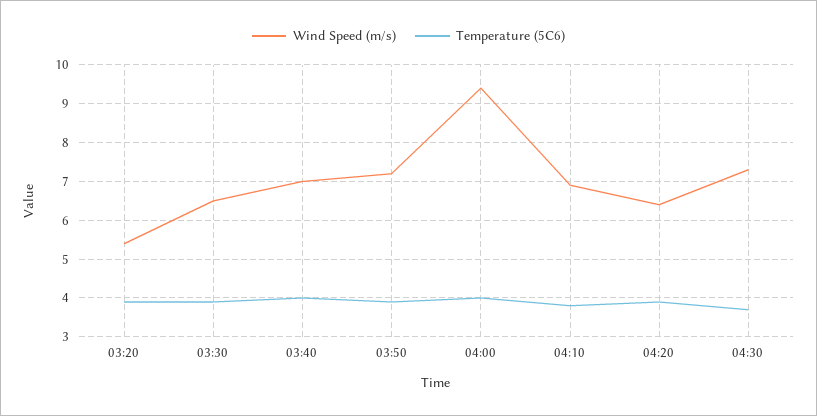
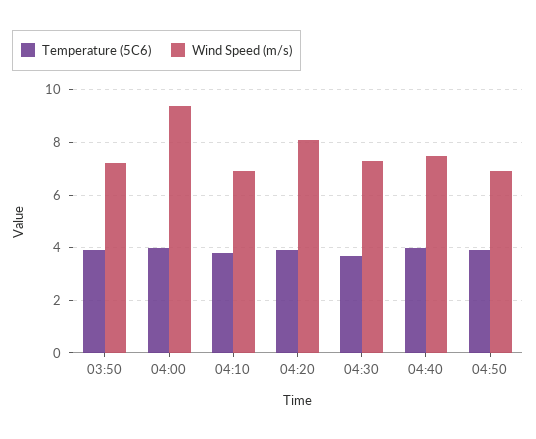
Wind Speed (m/s), 03:20: 5.5 -> none
Temperature (5C6), 03:20: 4 -> none
Wind Speed (m/s), 03:30: 6.5 -> none
Temperature (5C6), 03:30: 4 -> none
Wind Speed (m/s), 03:40: 7 -> none
Temperature (5C6), 03:40: 4 -> none
Wind Speed (m/s), 04:20: 6.5 -> 8
Temperature (5C6), 04:40: none -> 4
Wind Speed (m/s), 04:40: none -> 7.5
Temperature (5C6), 04:50: none -> 4
Wind Speed (m/s), 04:50: none -> 7

